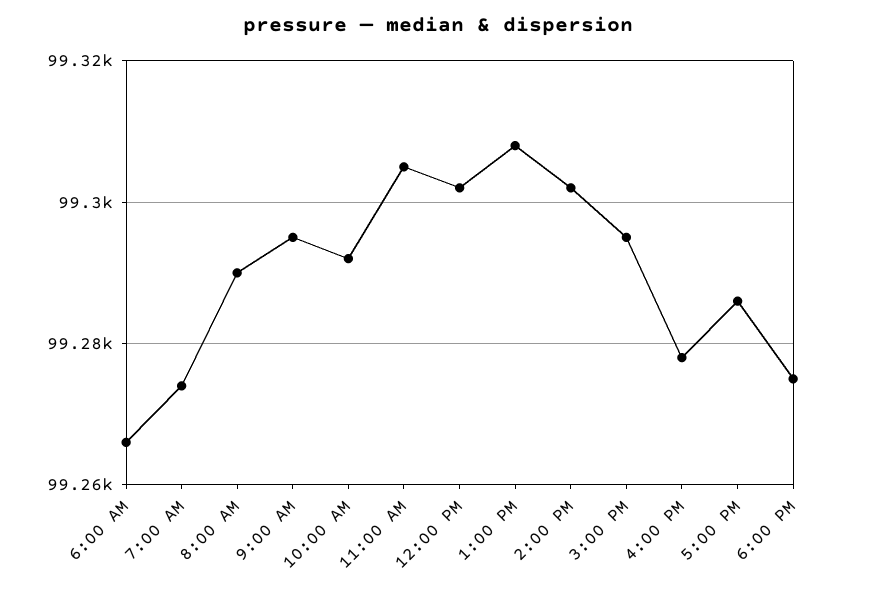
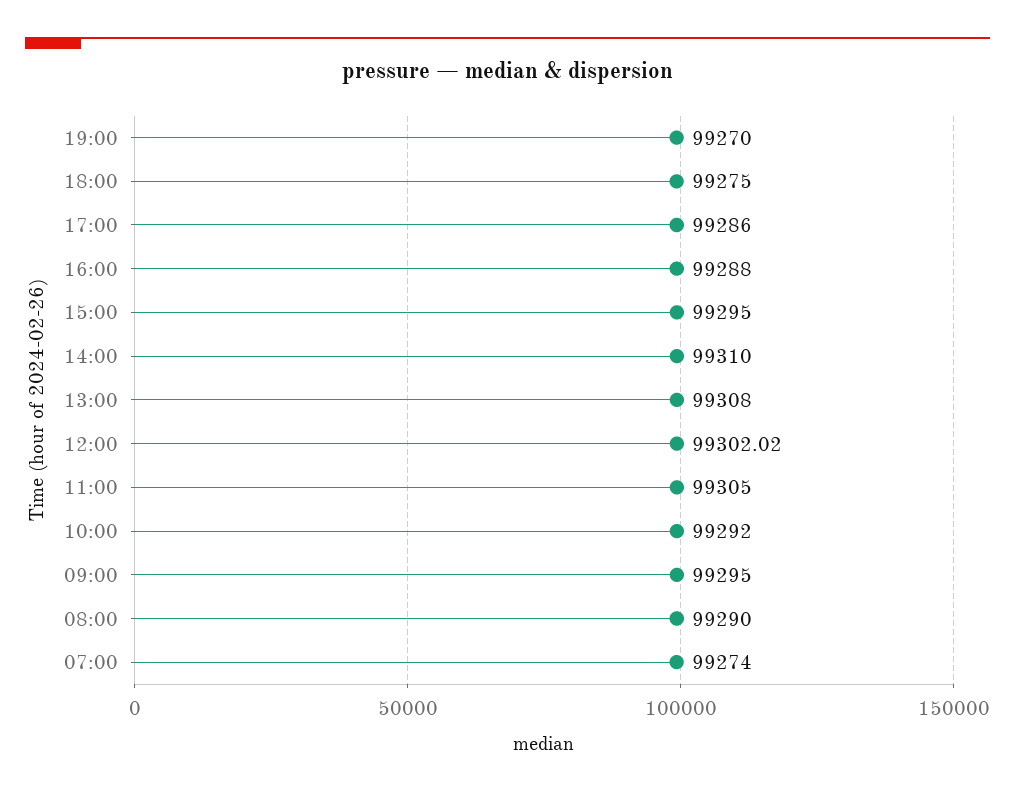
6:00 AM: 99266 -> none
2:00 PM: 99302 -> 99310
4:00 PM: 99278 -> 99288
19:00: none -> 99270

